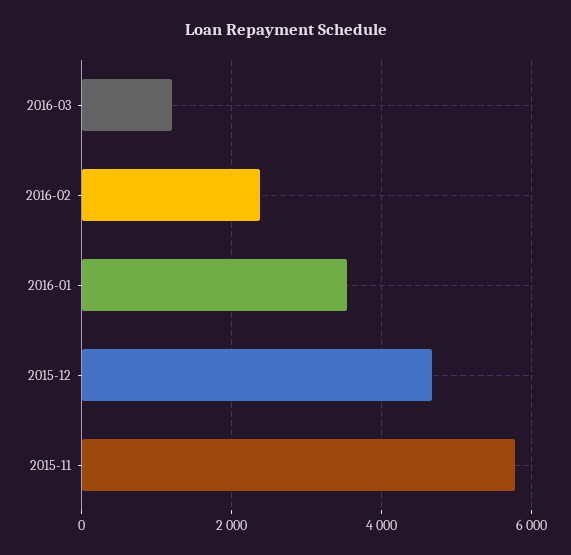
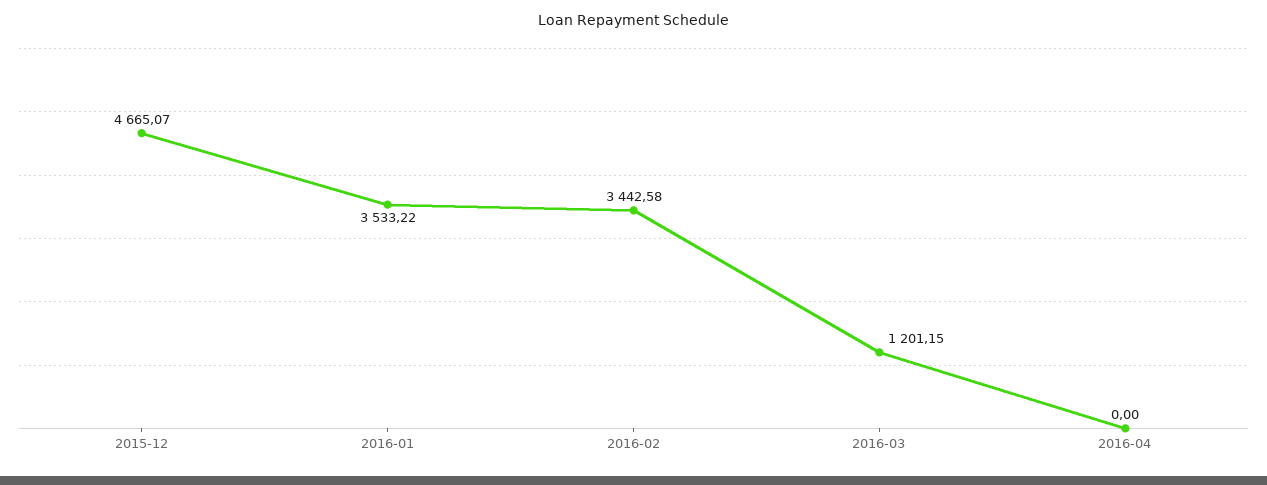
2016-02: 2400 -> 3442.58
2015-11: 5800 -> none
2016-04: none -> 0

